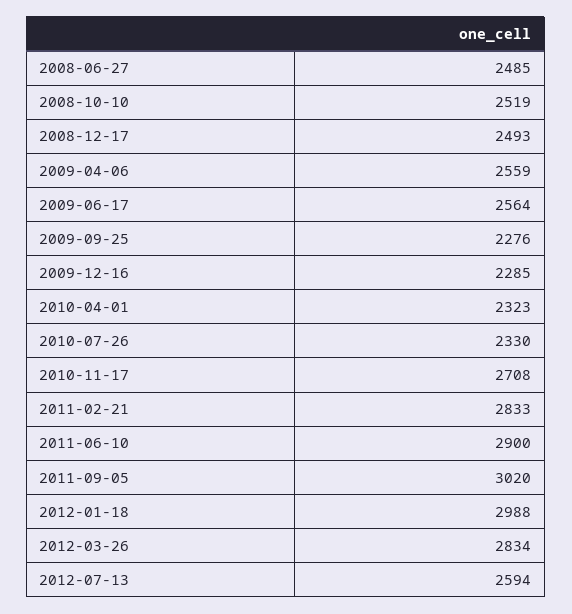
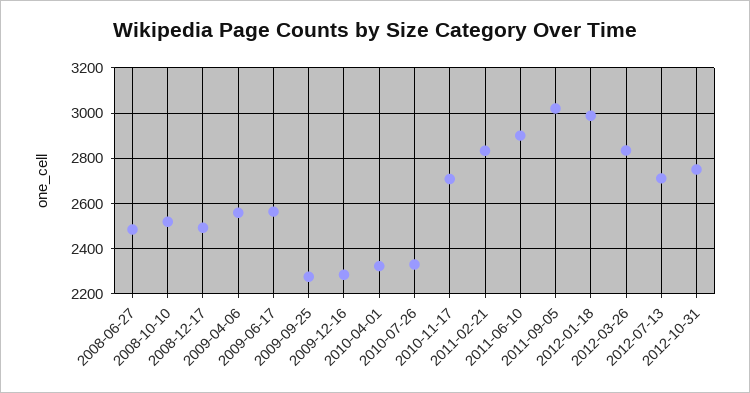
2012-07-13: 2594 -> 2700
2012-10-31: none -> 2750

